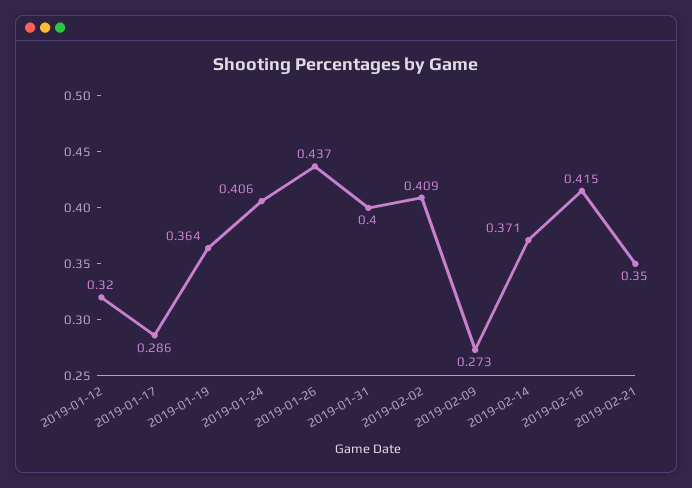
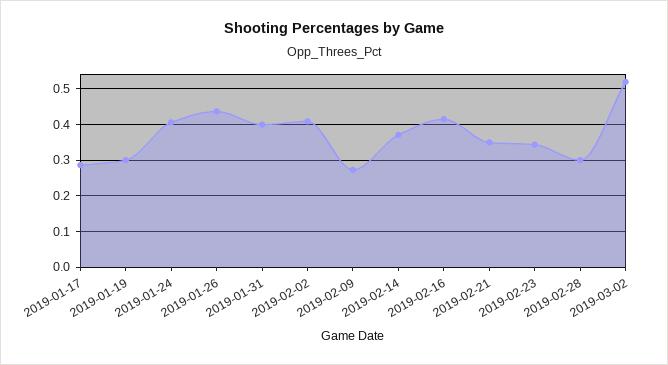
2019-01-12: 0.32 -> none
2019-01-19: 0.364 -> 0.3
2019-02-23: none -> 0.34
2019-02-28: none -> 0.3
2019-03-02: none -> 0.52

